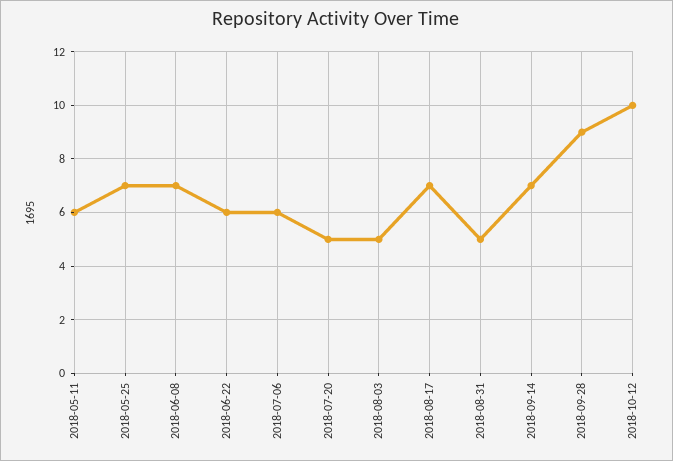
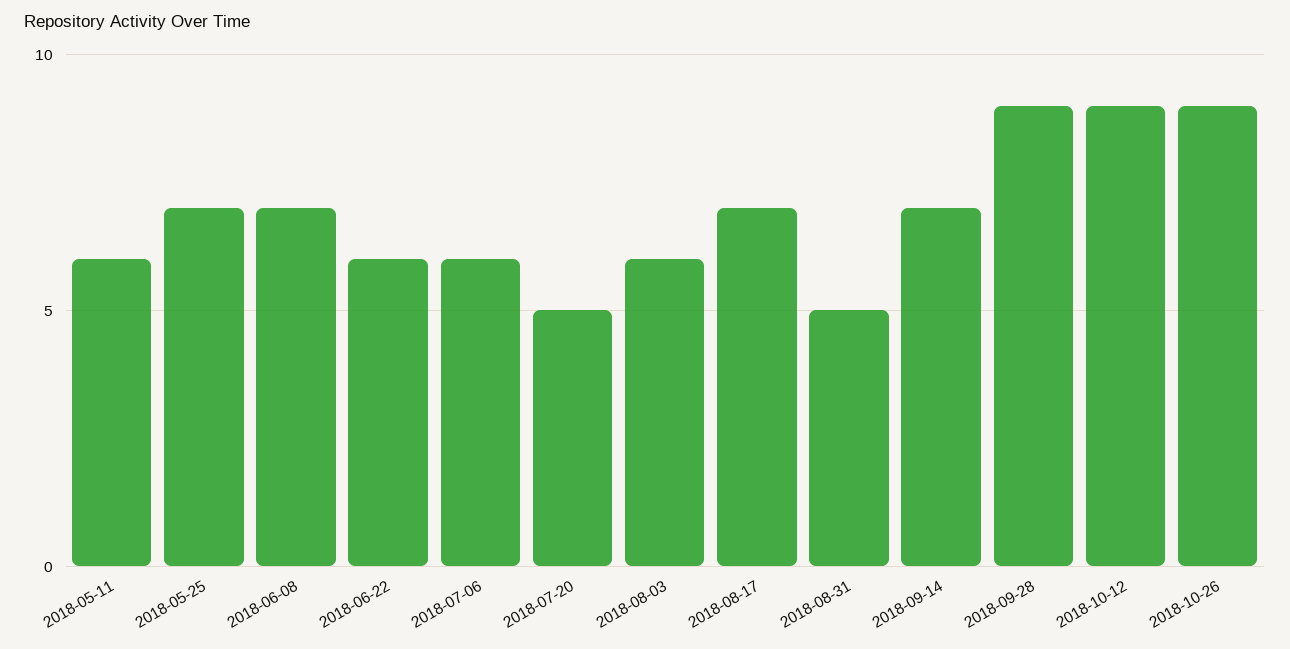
2018-08-03: 5 -> 6
2018-10-12: 10 -> 9
2018-10-26: none -> 9

